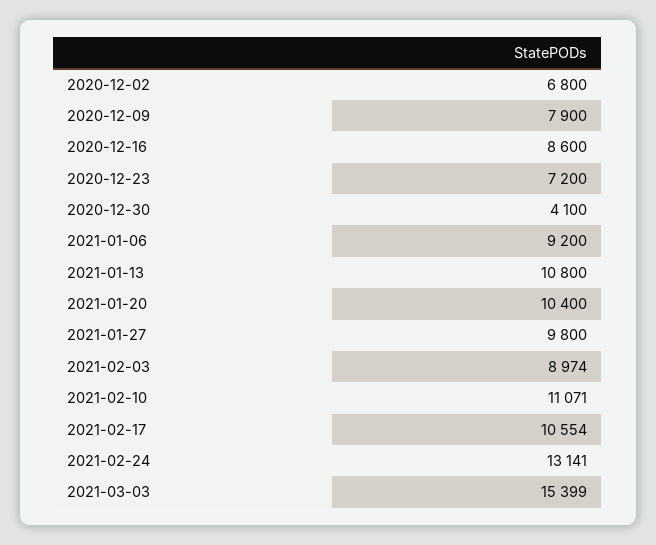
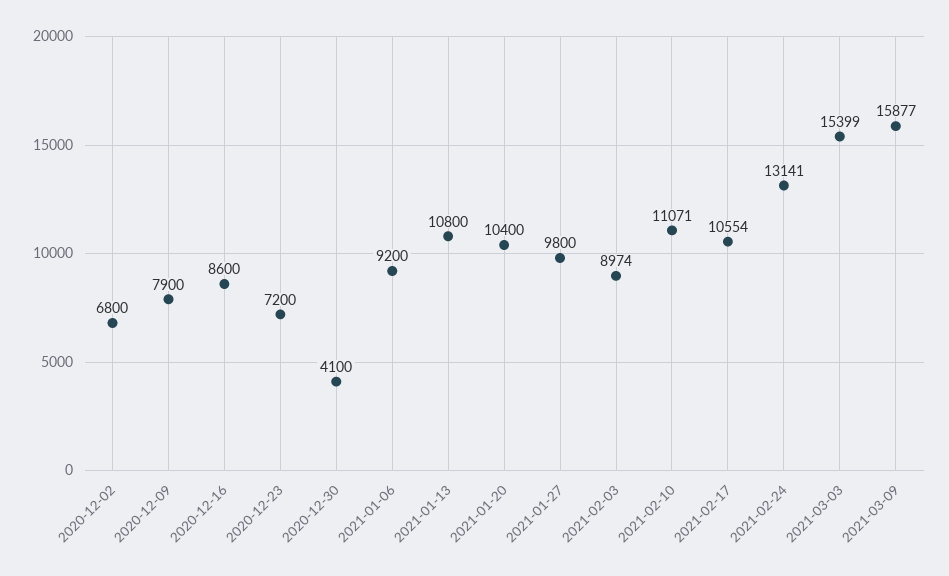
2021-03-09: none -> 15877

